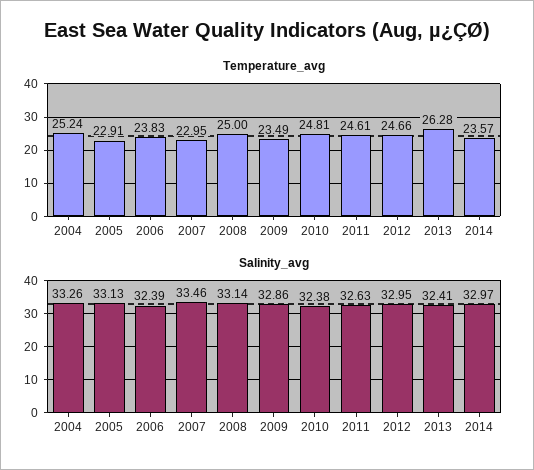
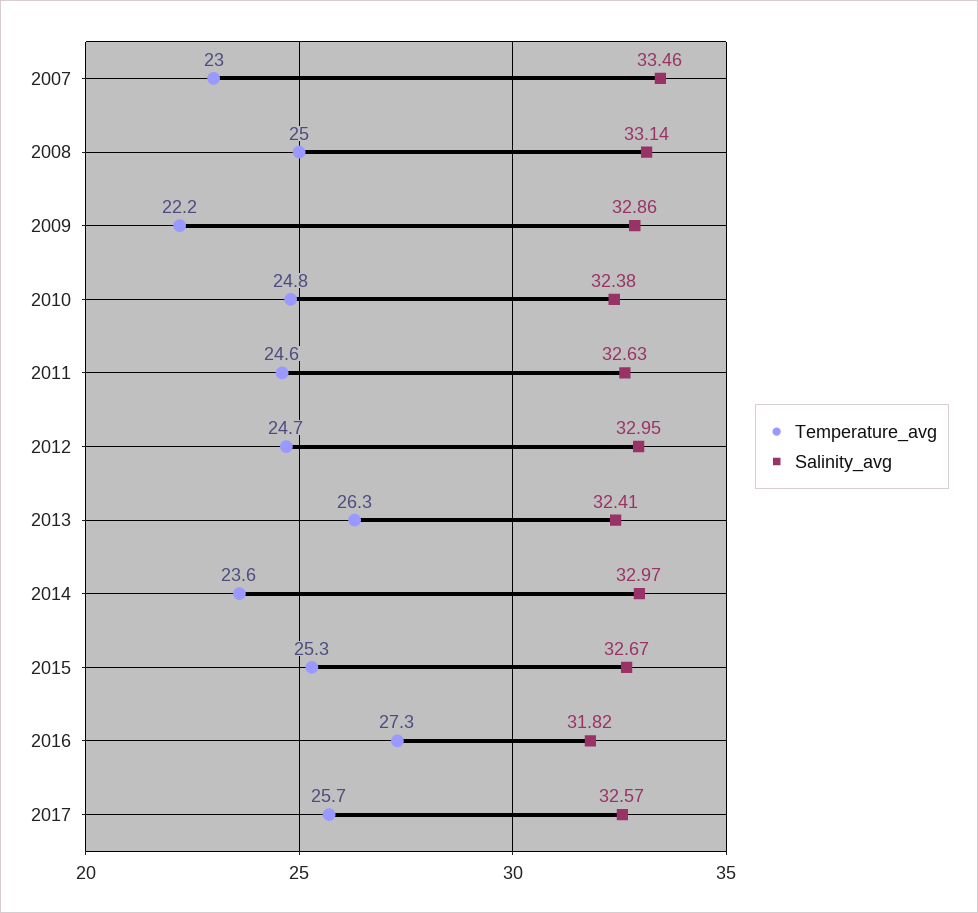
Temperature_avg, 2004: 25.24 -> none
Temperature_avg, 2005: 22.91 -> none
Temperature_avg, 2006: 23.83 -> none
Temperature_avg, 2009: 23.49 -> 22.2
Salinity_avg, 2004: 33.26 -> none
Salinity_avg, 2005: 33.13 -> none
Salinity_avg, 2006: 32.39 -> none
Temperature_avg, 2015: none -> 25.3
Salinity_avg, 2015: none -> 32.67
Temperature_avg, 2016: none -> 27.3
Salinity_avg, 2016: none -> 31.82
Temperature_avg, 2017: none -> 25.7
Salinity_avg, 2017: none -> 32.57

